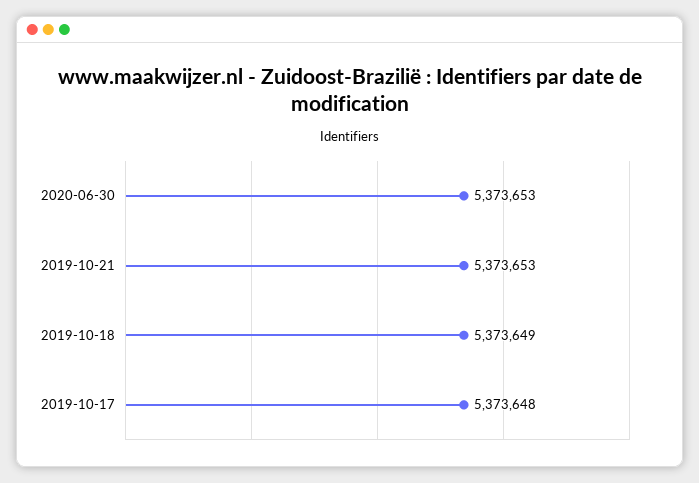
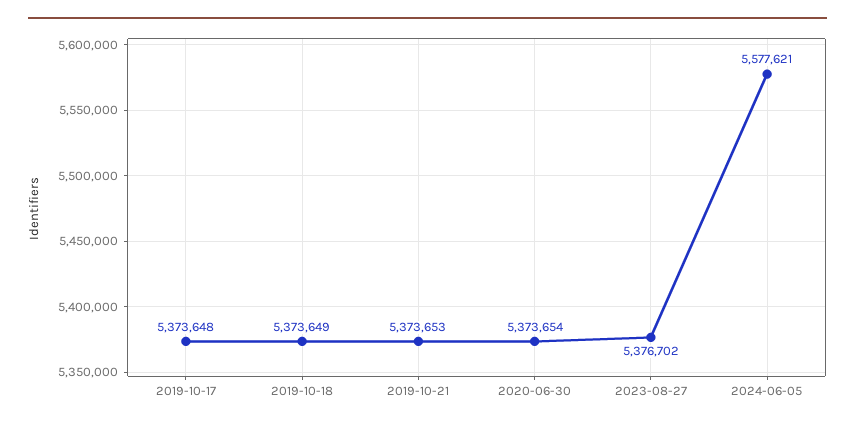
2020-06-30: 5373653 -> 5373654
2023-08-27: none -> 5376702
2024-06-05: none -> 5577621

